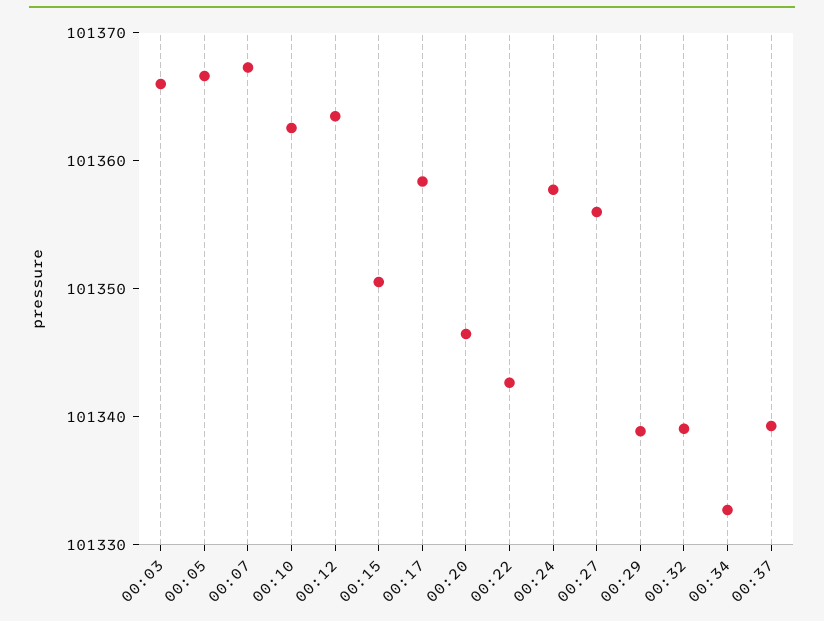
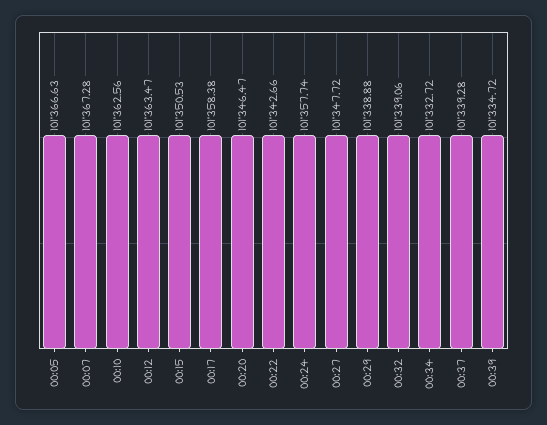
00:03: 101366 -> none
00:27: 101356 -> 101347.72
00:39: none -> 101334.72

